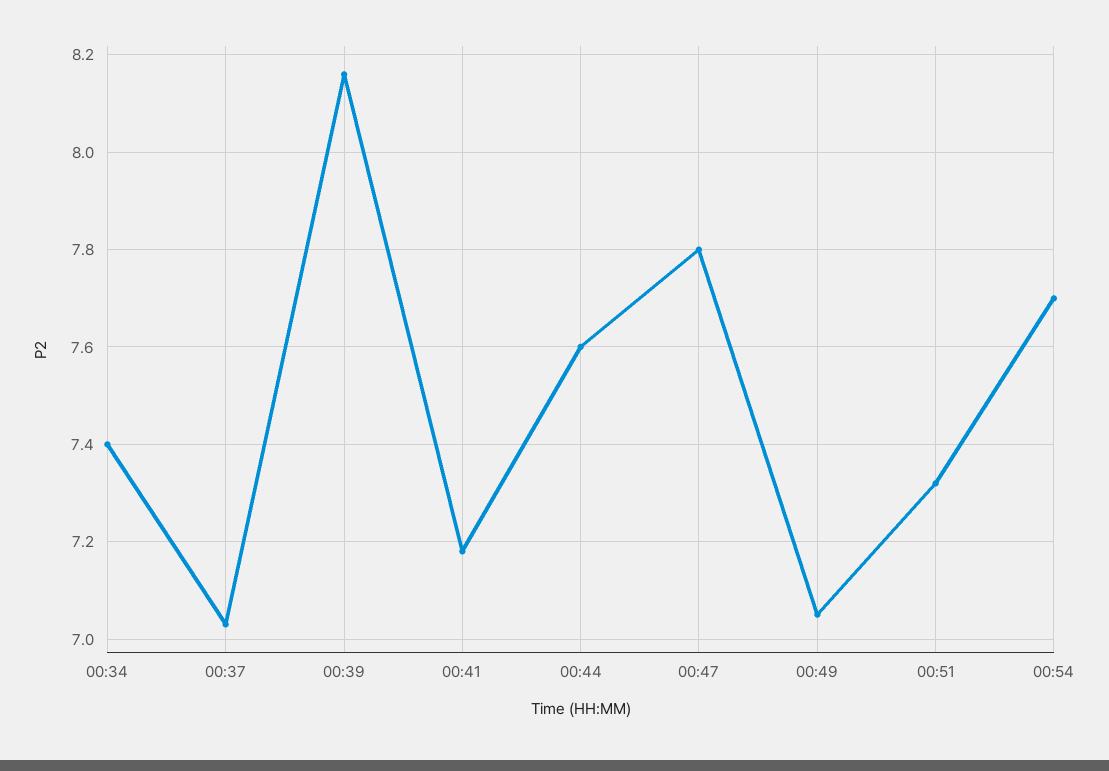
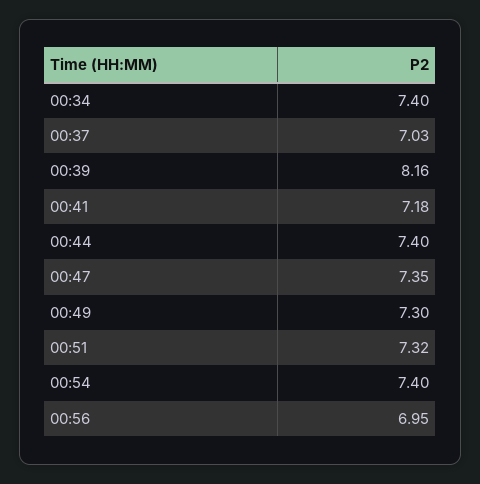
00:44: 7.6 -> 7.4
00:47: 7.8 -> 7.35
00:49: 7.05 -> 7.3
00:54: 7.7 -> 7.4
00:56: none -> 6.95

